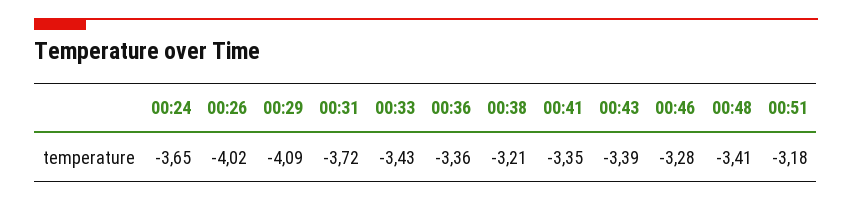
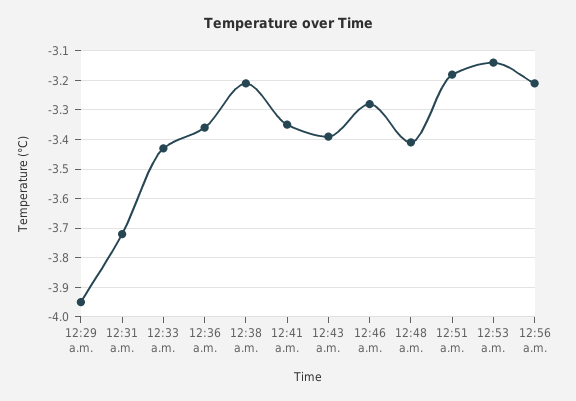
00:24: -3.65 -> none
00:26: -4.02 -> none
00:29: -4.09 -> -3.95
12:53 a.m.: none -> -3.15
12:56 a.m.: none -> -3.2

